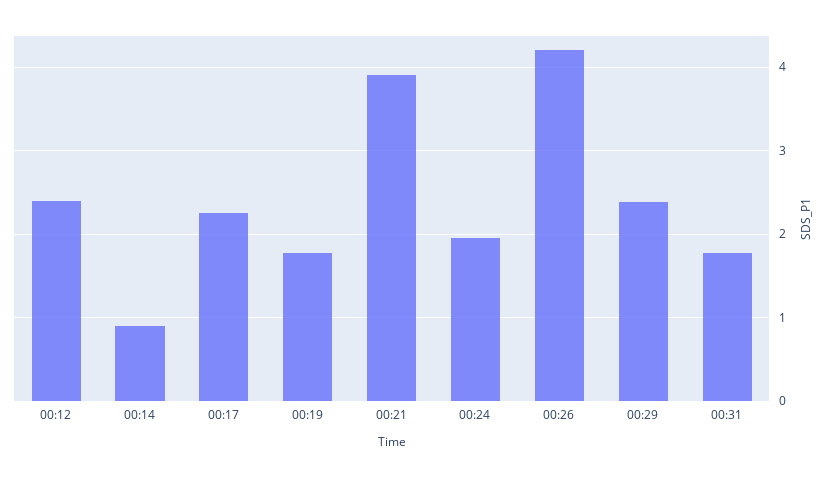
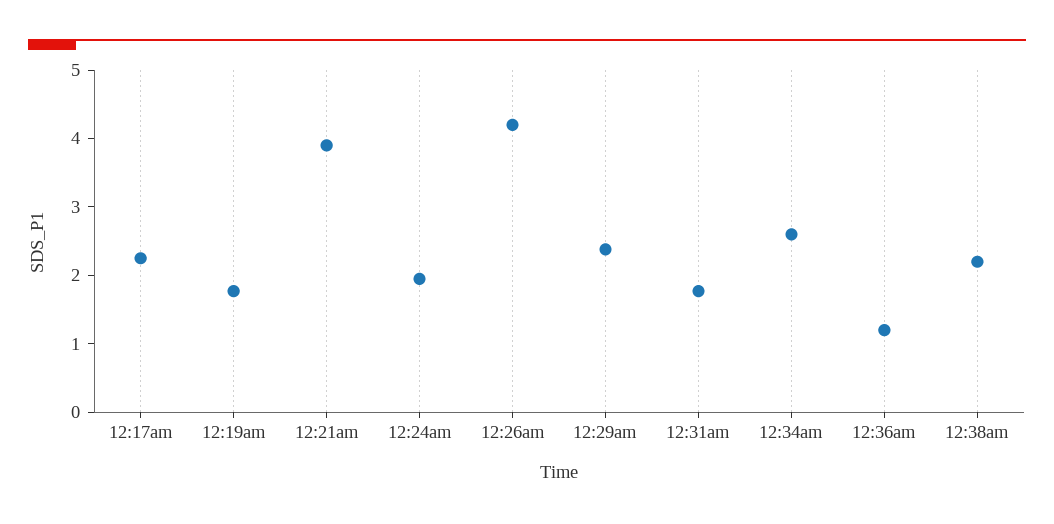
00:12: 2.4 -> none
00:14: 0.9 -> none
12:34am: none -> 2.6
12:36am: none -> 1.2
12:38am: none -> 2.2

